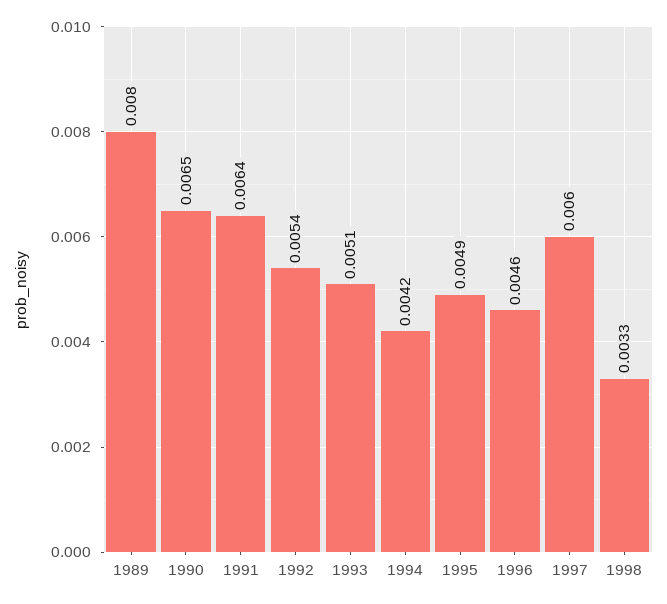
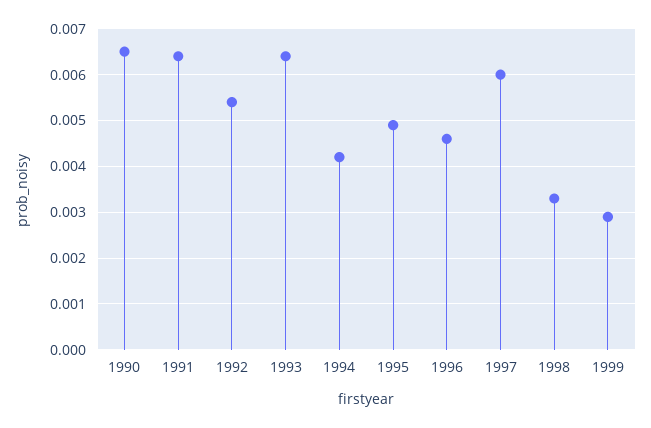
1989: 0.008 -> none
1993: 0.0051 -> 0.0065
1999: none -> 0.003

